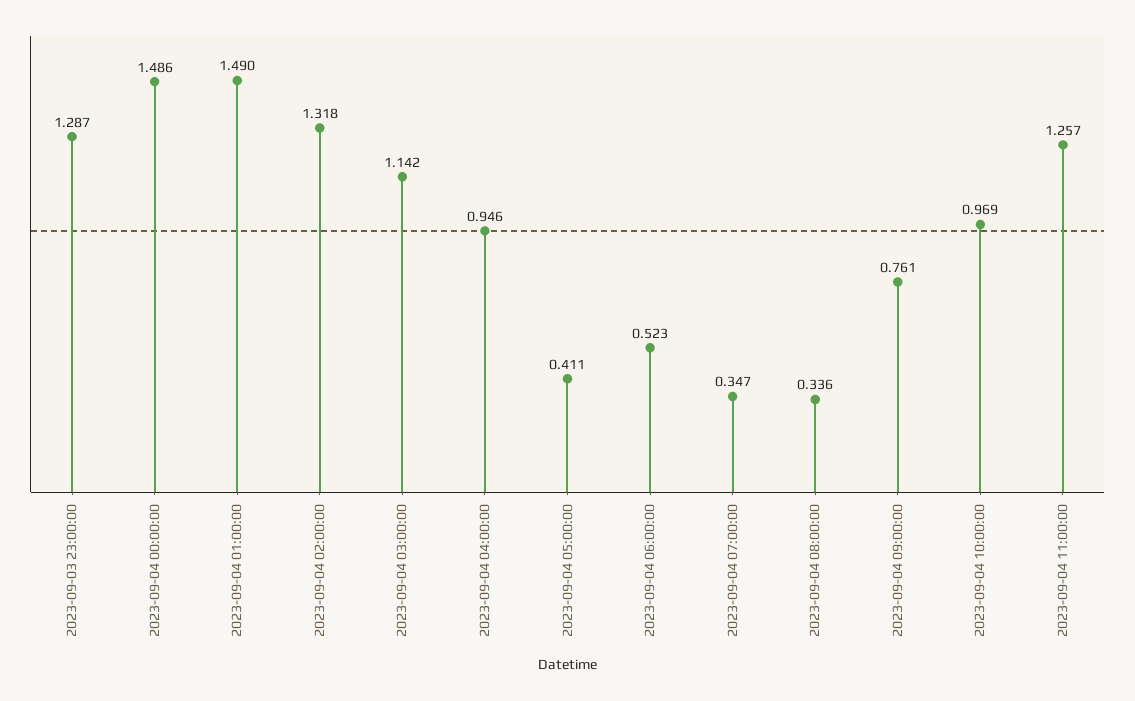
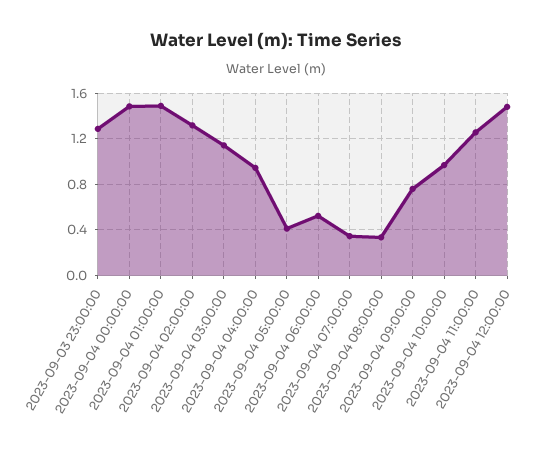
2023-09-04 12:00:00: none -> 1.5

